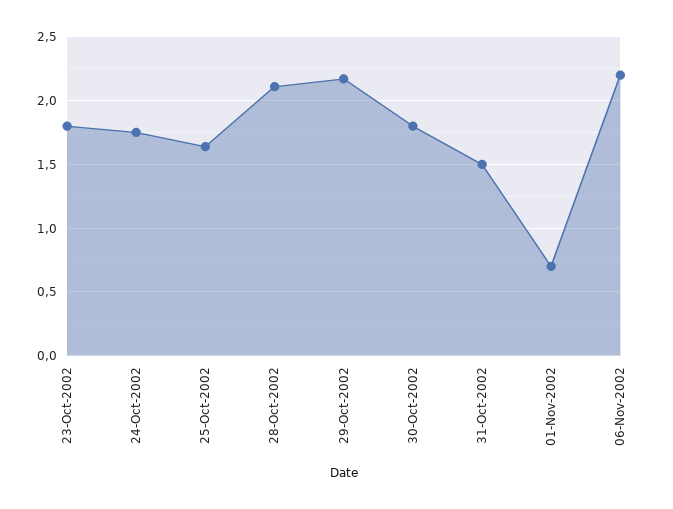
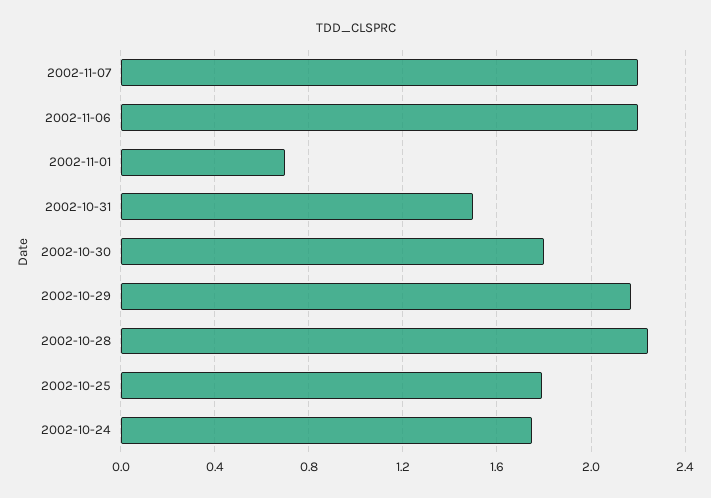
23-Oct-2002: 1.8 -> none
25-Oct-2002: 1.65 -> 1.8
28-Oct-2002: 2.1 -> 2.25
2002-11-07: none -> 2.2

